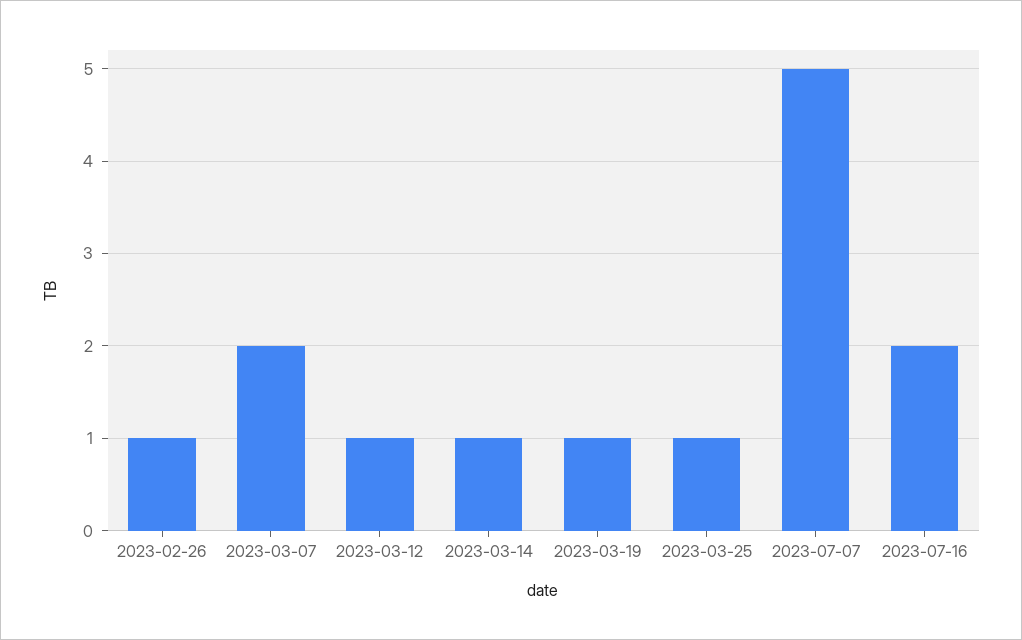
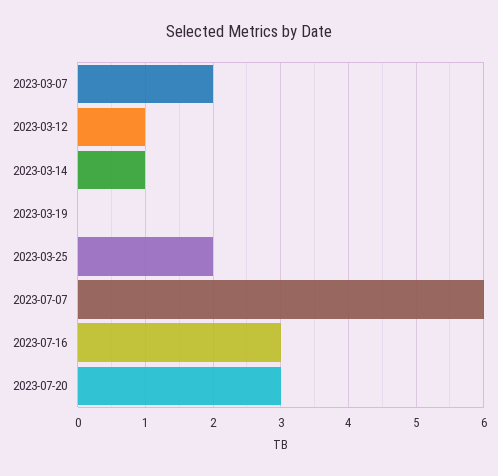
2023-02-26: 1 -> none
2023-03-19: 1 -> 0
2023-03-25: 1 -> 2
2023-07-07: 5 -> 6
2023-07-16: 2 -> 3
2023-07-20: none -> 3

